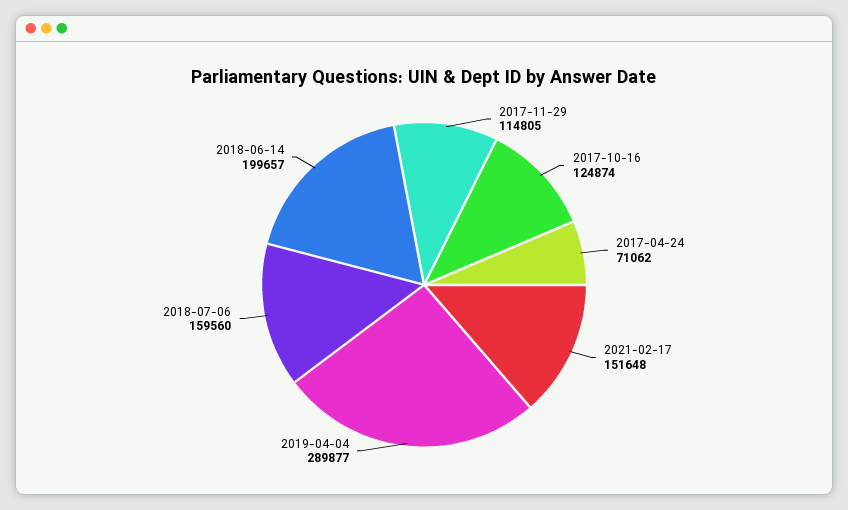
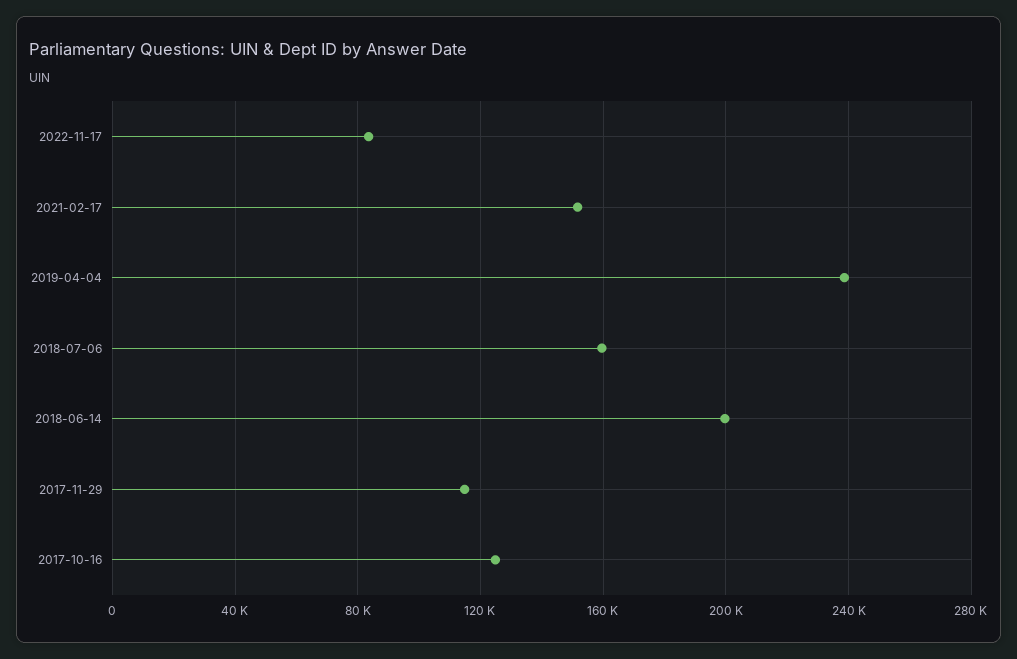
2017-04-24: 71062 -> none
2019-04-04: 289877 -> 240000
2022-11-17: none -> 85000

